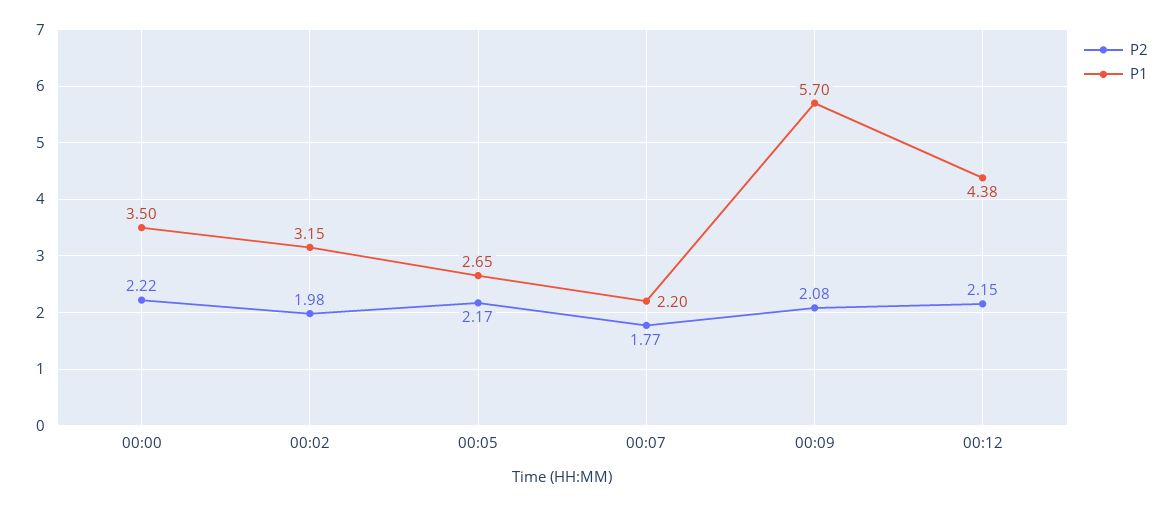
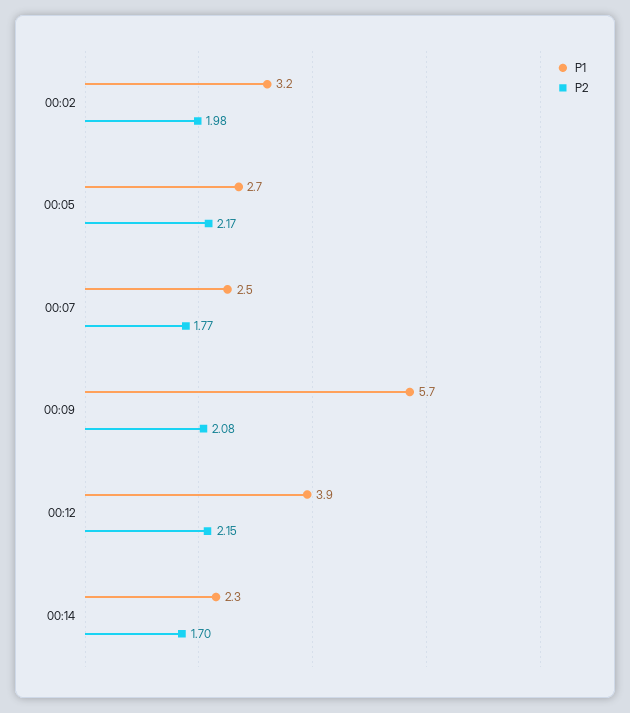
P2, 00:00: 2.22 -> none
P1, 00:00: 3.5 -> none
P1, 00:07: 2.2 -> 2.5
P1, 00:12: 4.38 -> 3.9
P1, 00:14: none -> 2.3
P2, 00:14: none -> 1.7

